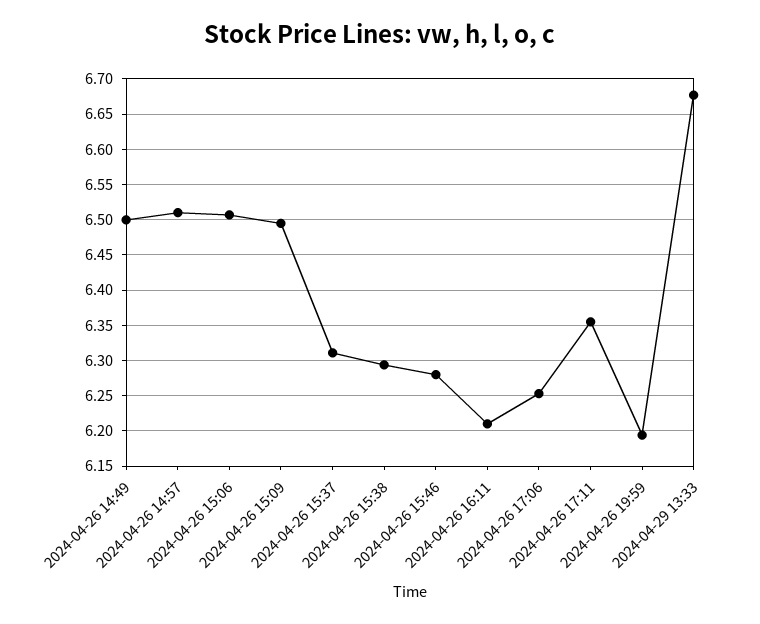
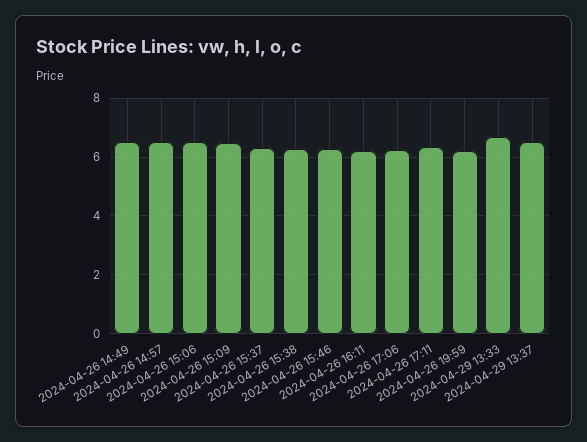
2024-04-29 13:37: none -> 6.5

